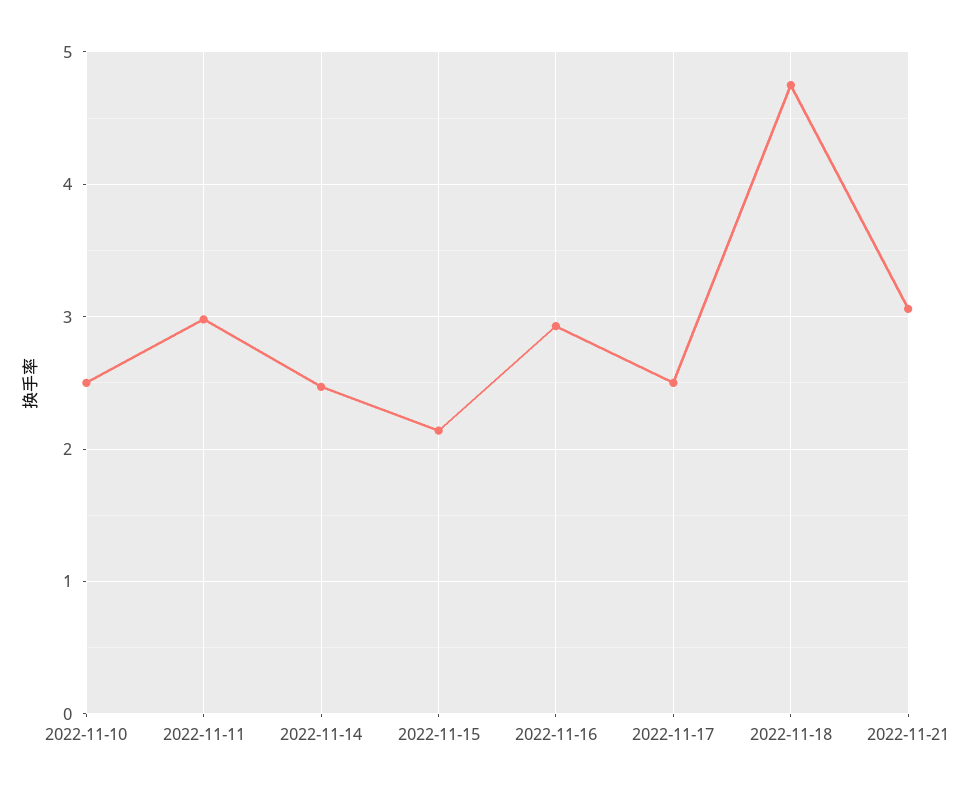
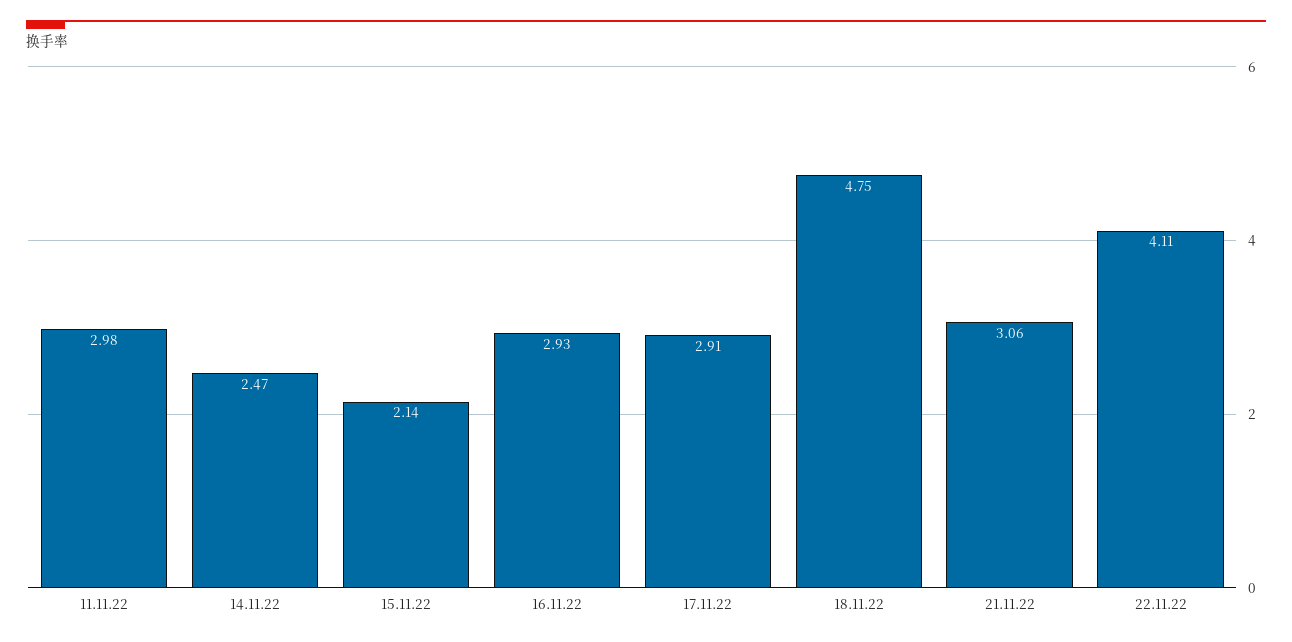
2022-11-10: 2.5 -> none
2022-11-17: 2.5 -> 2.91
22.11.22: none -> 4.11

